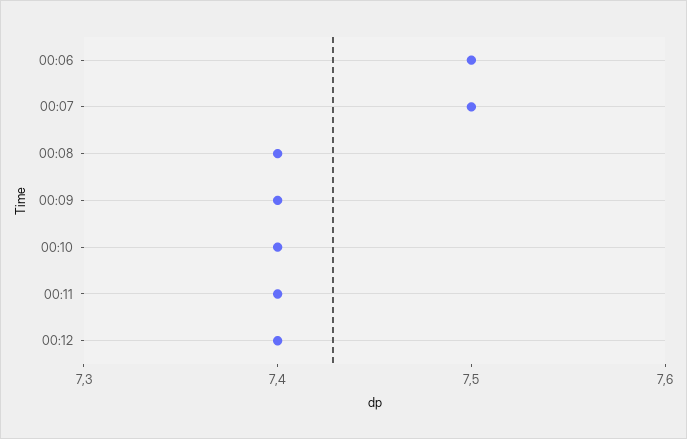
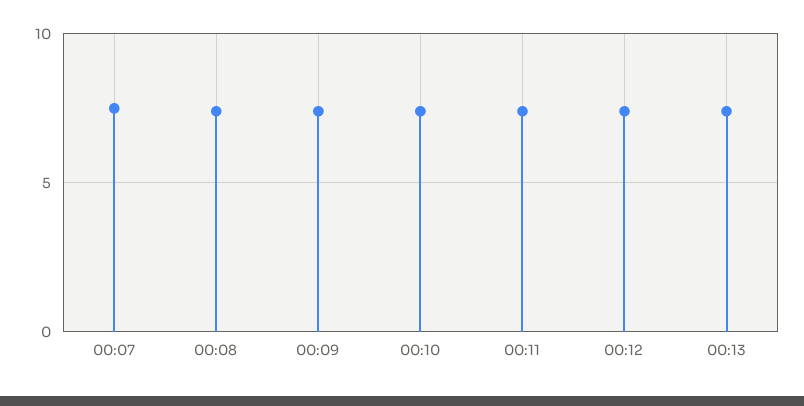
00:06: 7.5 -> none
00:13: none -> 7.5

